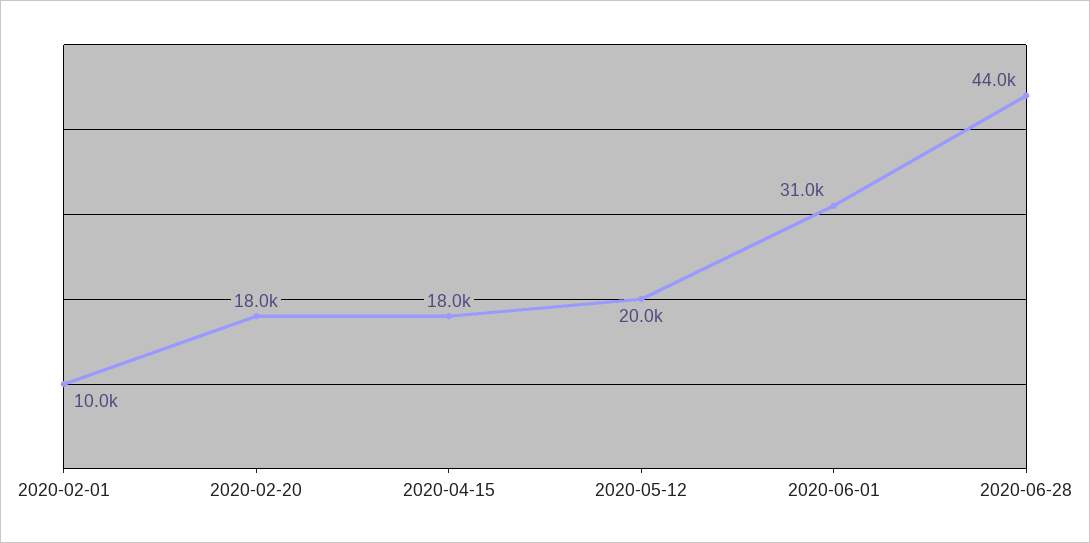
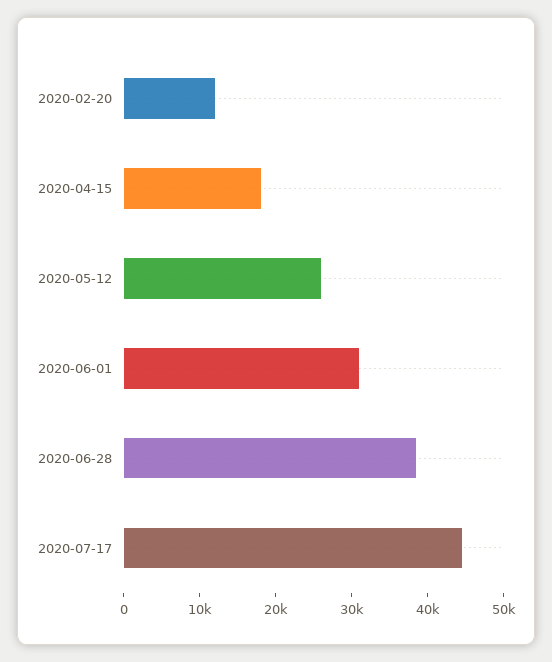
2020-02-01: 10000 -> none
2020-02-20: 18000 -> 12000
2020-05-12: 20000 -> 26000
2020-06-28: 44000 -> 38000
2020-07-17: none -> 44000

